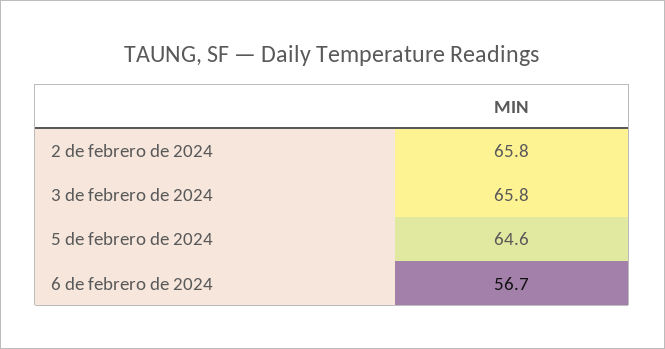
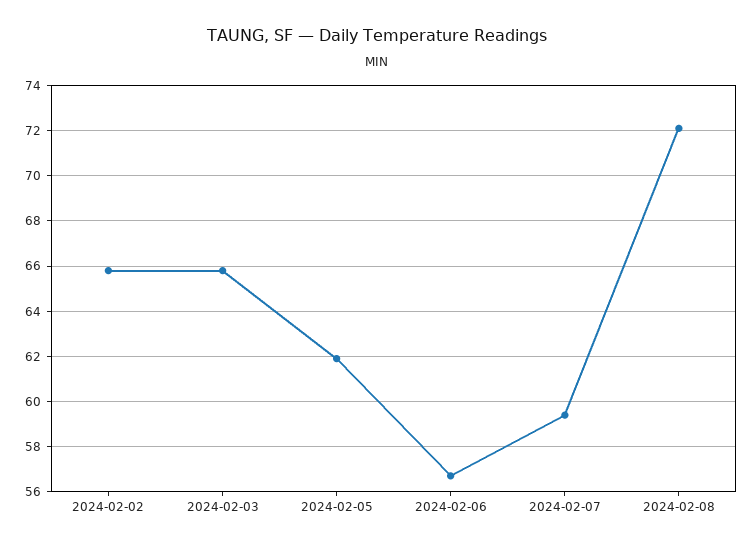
5 de febrero de 2024: 64.6 -> 62
2024-02-07: none -> 59.5
2024-02-08: none -> 72

